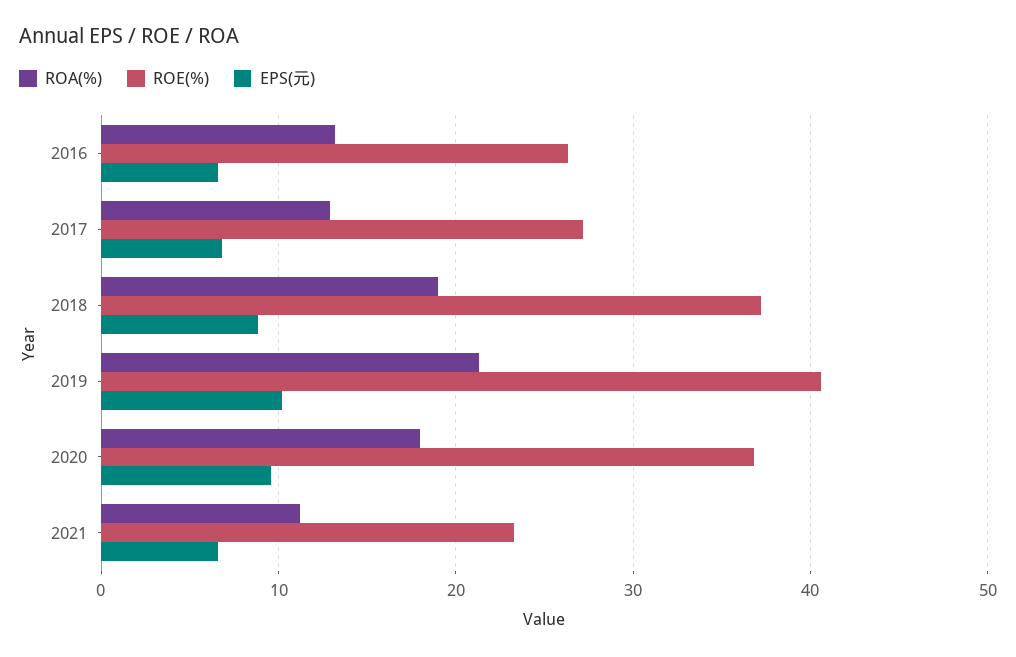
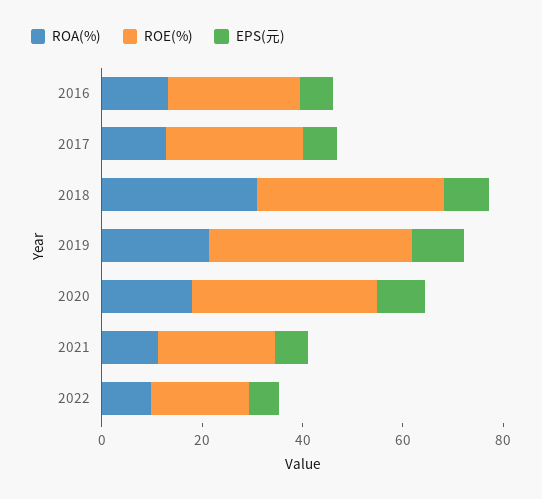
ROA(%), 2018: 19 -> 30
ROA(%), 2022: none -> 10
ROE(%), 2022: none -> 20
EPS(元), 2022: none -> 5

